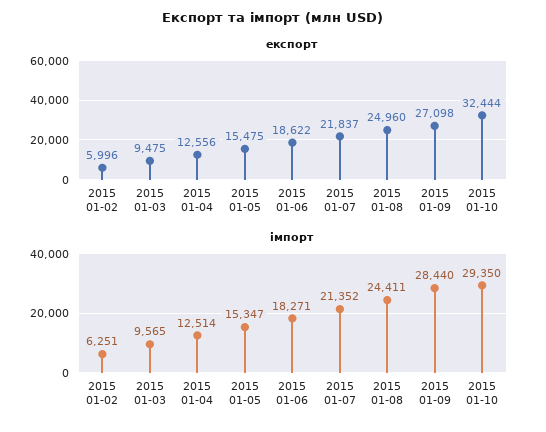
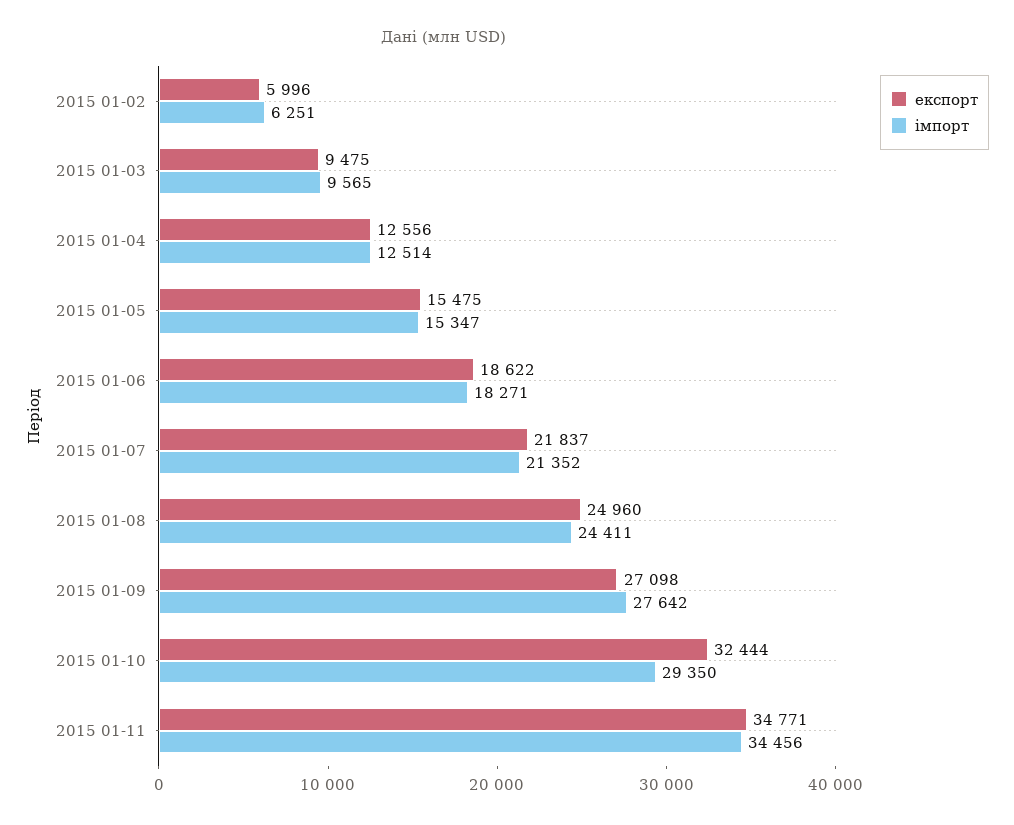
імпорт, 2015 01-09: 28440 -> 27642
експорт, 2015 01-11: none -> 34771
імпорт, 2015 01-11: none -> 34456

